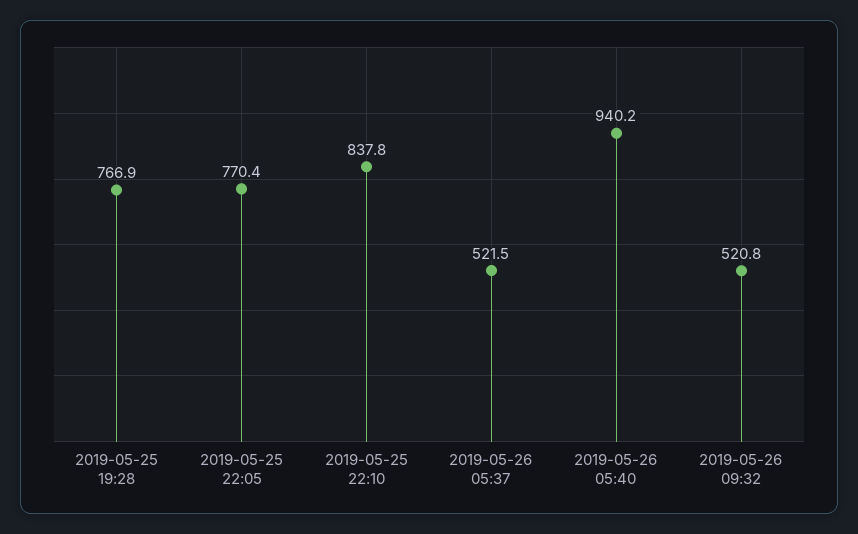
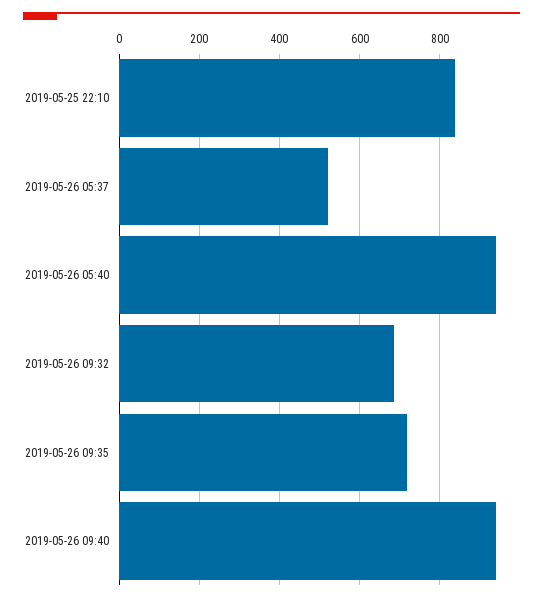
2019-05-25 19:28: 766.9 -> none
2019-05-25 22:05: 770.4 -> none
2019-05-26 09:32: 520.8 -> 680
2019-05-26 09:35: none -> 720
2019-05-26 09:40: none -> 940

